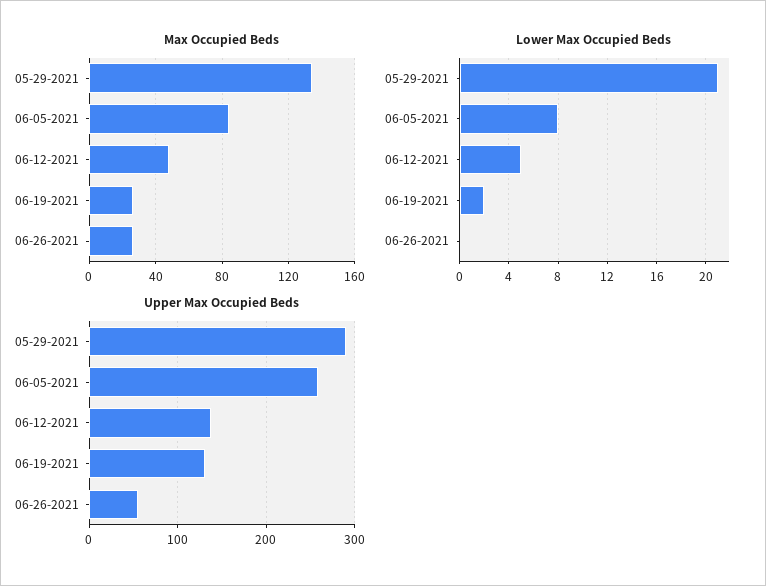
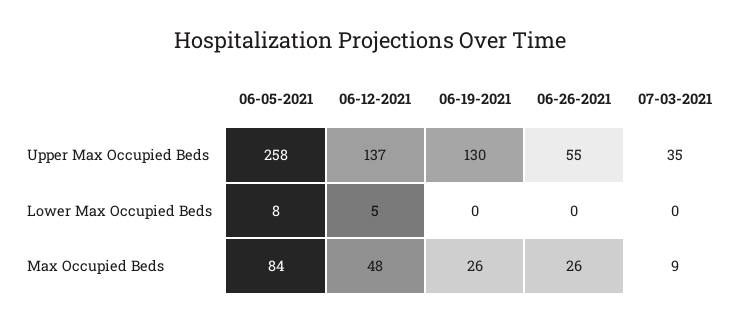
Max Occupied Beds, 05-29-2021: 135 -> none
Lower Max Occupied Beds, 05-29-2021: 21 -> none
Lower Max Occupied Beds, 06-19-2021: 2 -> 0
Upper Max Occupied Beds, 05-29-2021: 290 -> none
Upper Max Occupied Beds, 07-03-2021: none -> 35
Lower Max Occupied Beds, 07-03-2021: none -> 0
Max Occupied Beds, 07-03-2021: none -> 9

